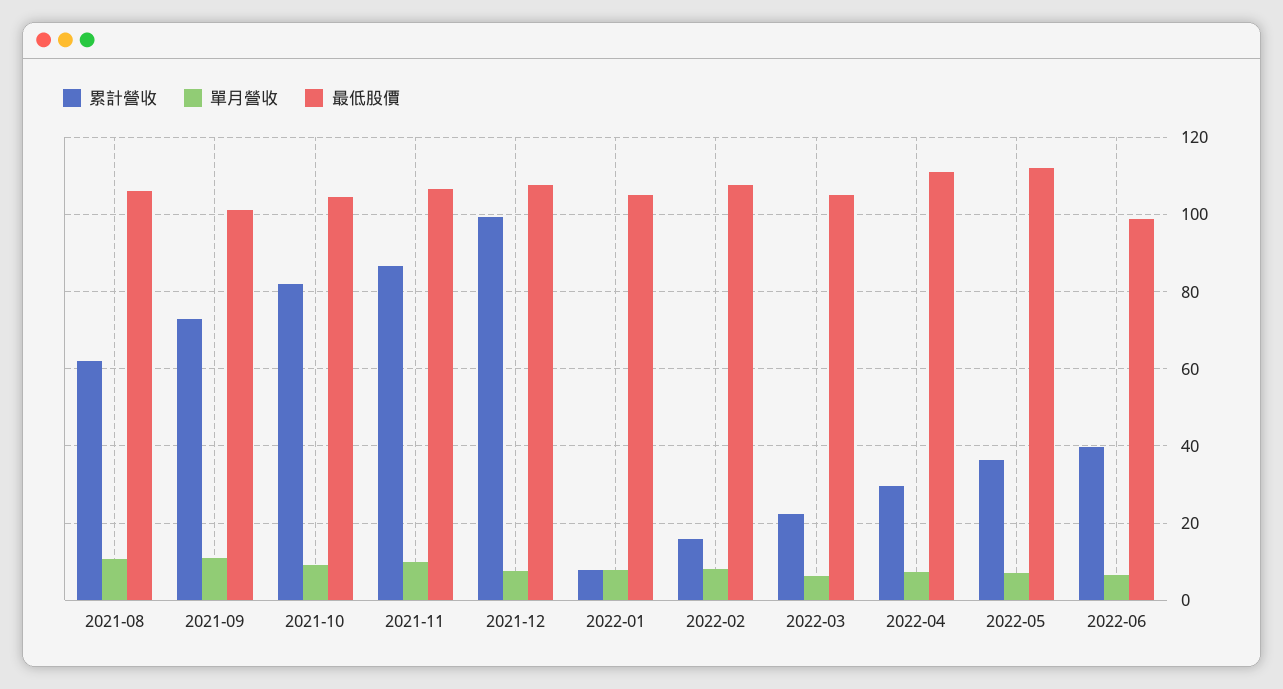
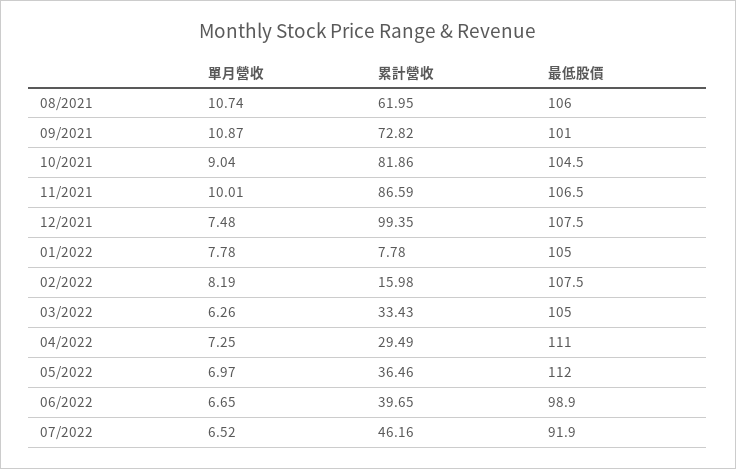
累計營收, 2022-03: 22 -> 33.43
單月營收, 07/2022: none -> 6.52
累計營收, 07/2022: none -> 46.16
最低股價, 07/2022: none -> 91.9

